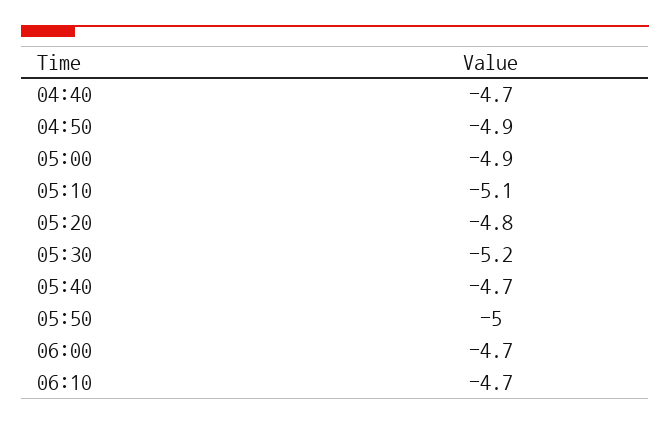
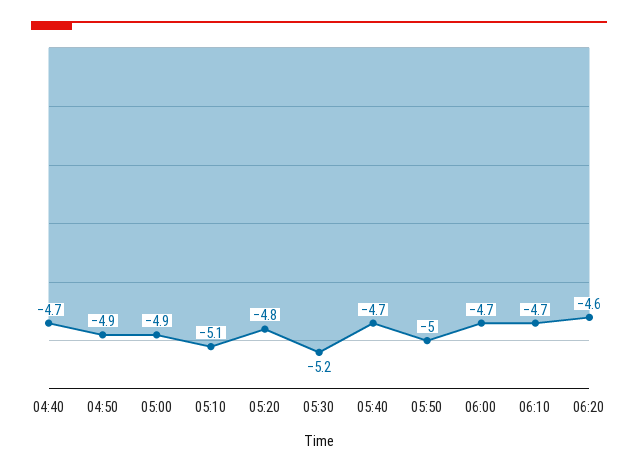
06:20: none -> -4.6

